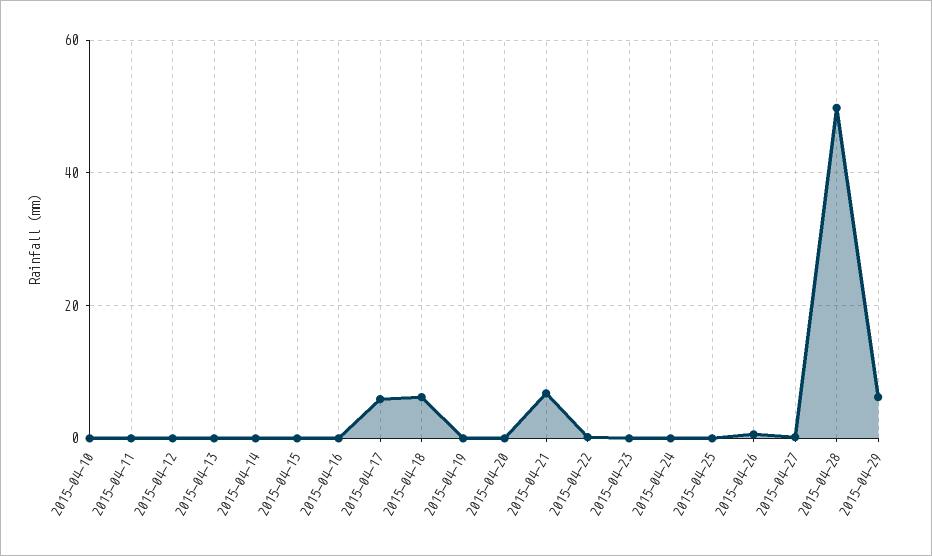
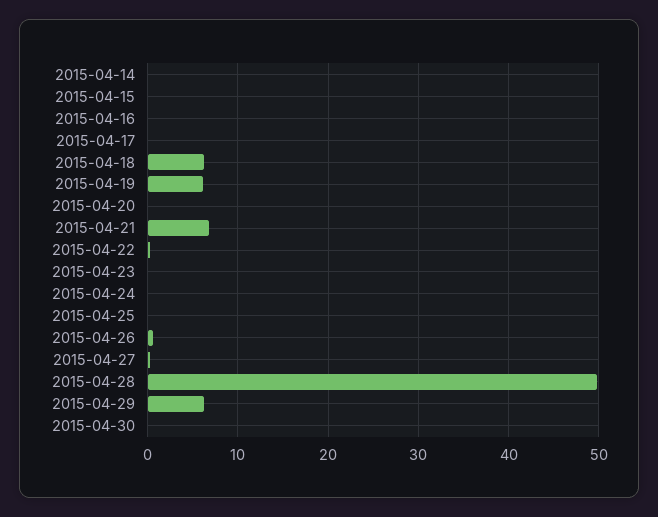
2015-04-10: 0 -> none
2015-04-11: 0 -> none
2015-04-12: 0 -> none
2015-04-13: 0 -> none
2015-04-17: 6 -> 0
2015-04-19: 0 -> 6
2015-04-30: none -> 0

